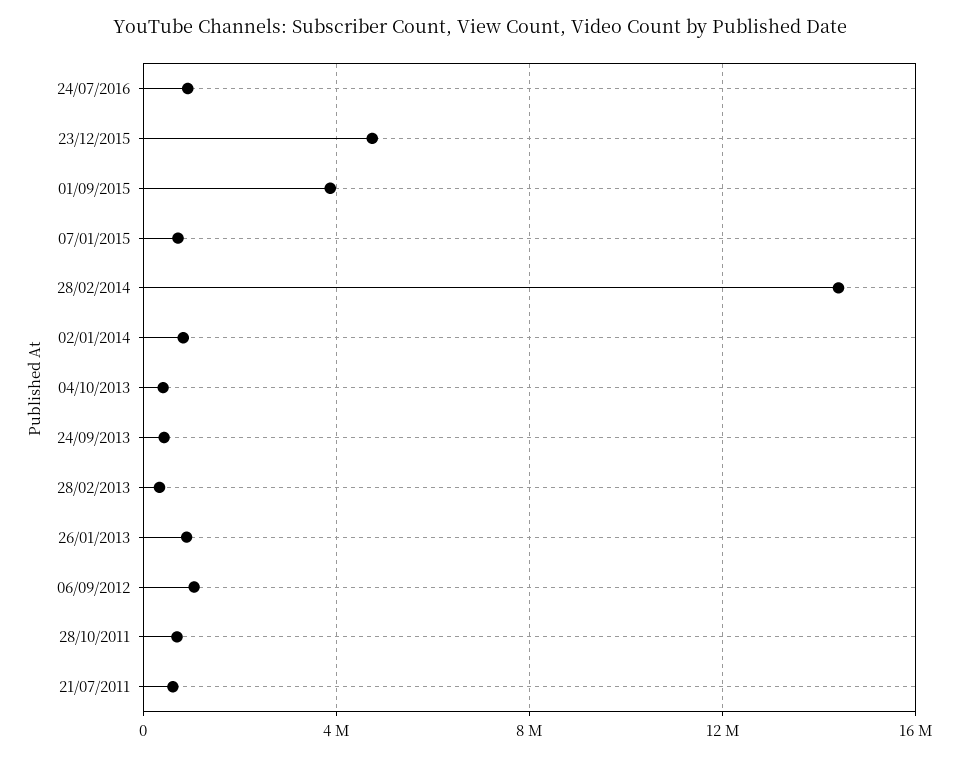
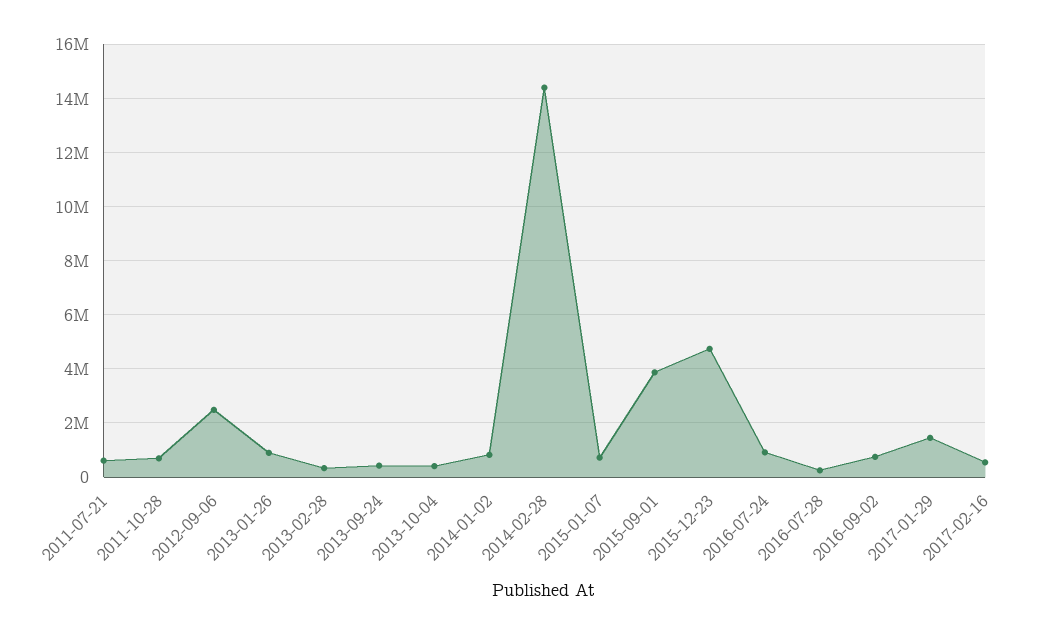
06/09/2012: 1000000 -> 2500000
2016-07-28: none -> 250000
2016-09-02: none -> 750000
2017-01-29: none -> 1500000
2017-02-16: none -> 500000

